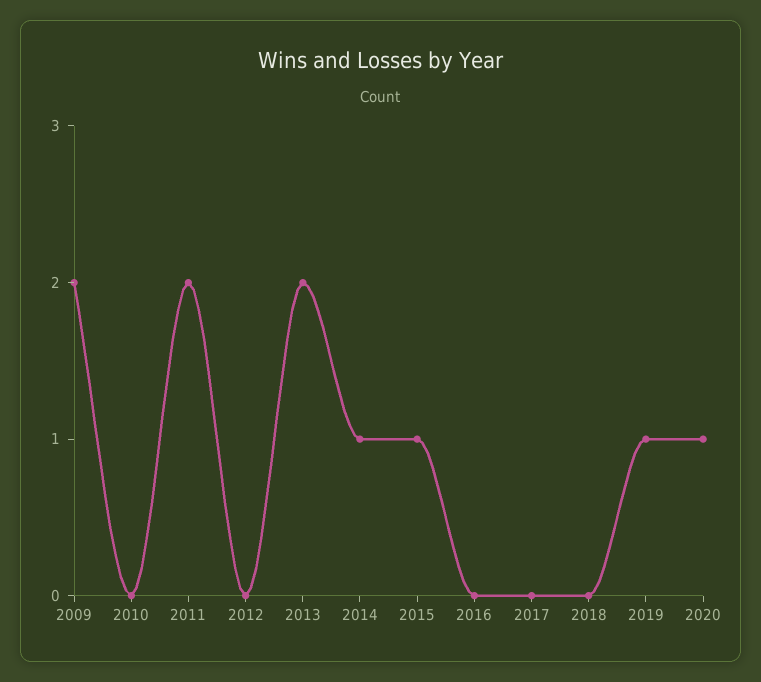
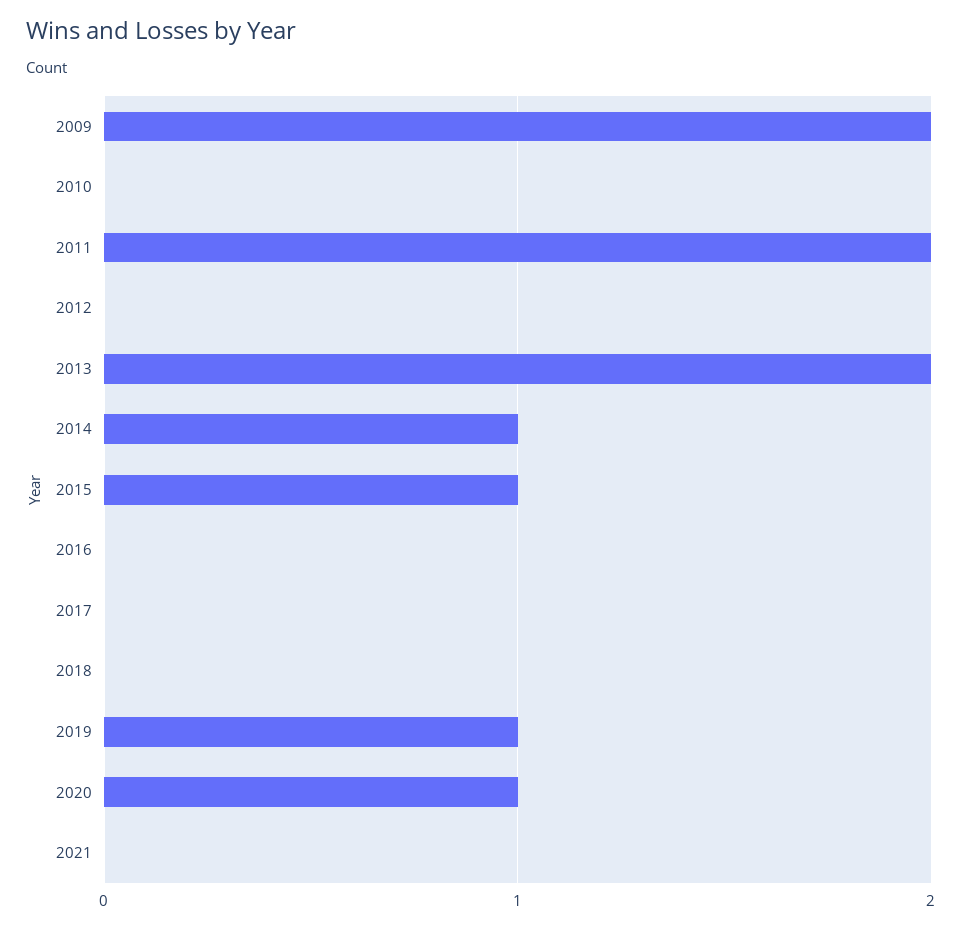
2021: none -> 0

